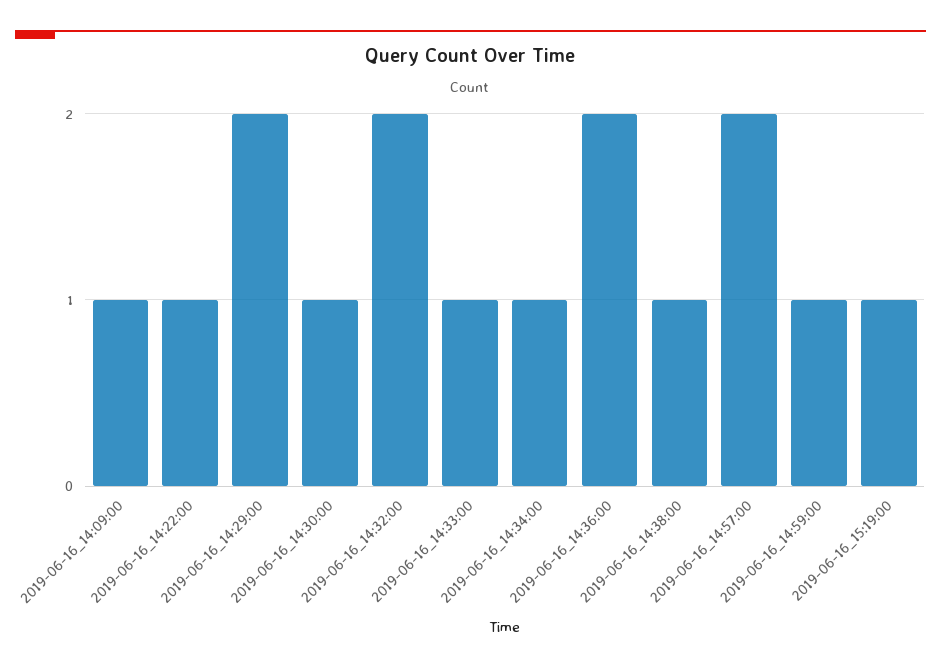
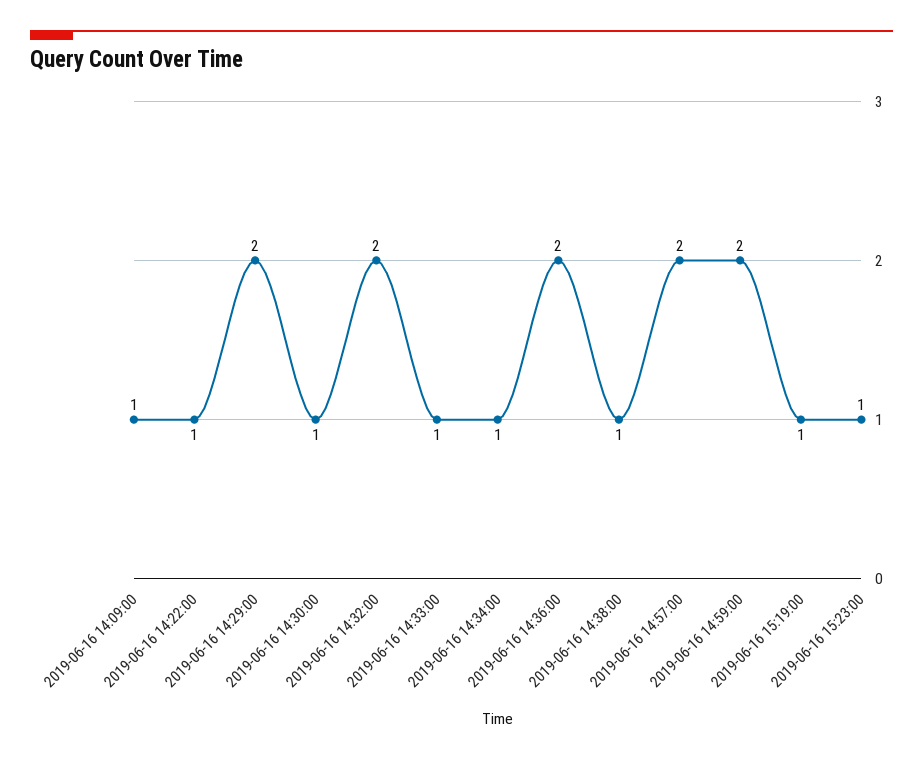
2019-06-16_14:59:00: 1 -> 2
2019-06-16 15:23:00: none -> 1

